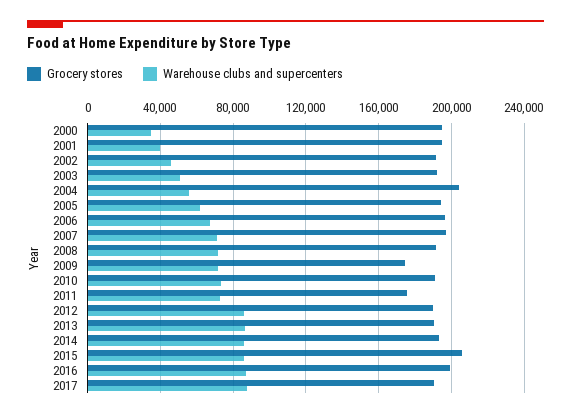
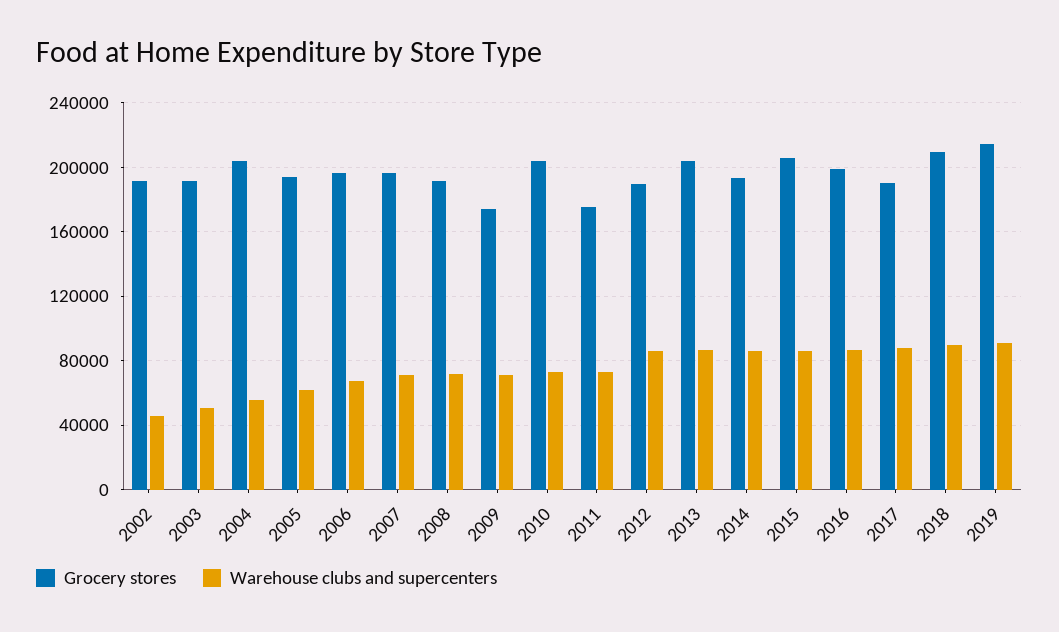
Grocery stores, 2000: 195000 -> none
Warehouse clubs and supercenters, 2000: 35000 -> none
Grocery stores, 2001: 195000 -> none
Warehouse clubs and supercenters, 2001: 40000 -> none
Grocery stores, 2010: 190000 -> 205000
Grocery stores, 2013: 190000 -> 205000
Grocery stores, 2018: none -> 210000
Warehouse clubs and supercenters, 2018: none -> 90000
Grocery stores, 2019: none -> 215000
Warehouse clubs and supercenters, 2019: none -> 90000

